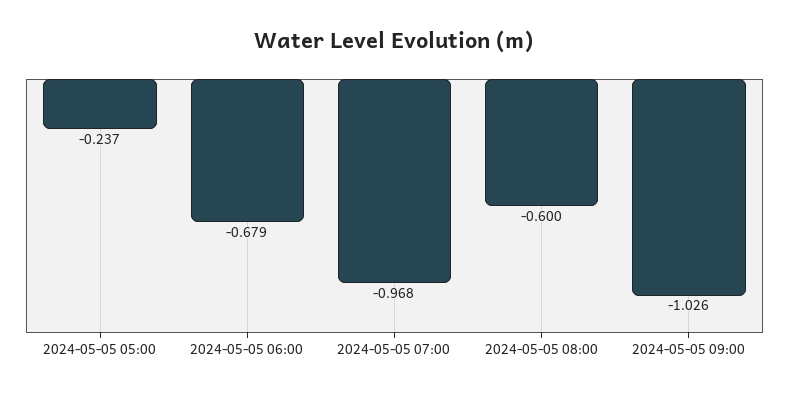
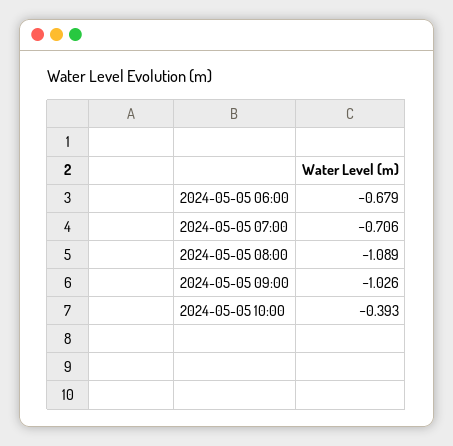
2024-05-05 05:00: -0.237 -> none
2024-05-05 07:00: -0.968 -> -0.706
2024-05-05 08:00: -0.6 -> -1.089
2024-05-05 10:00: none -> -0.393

